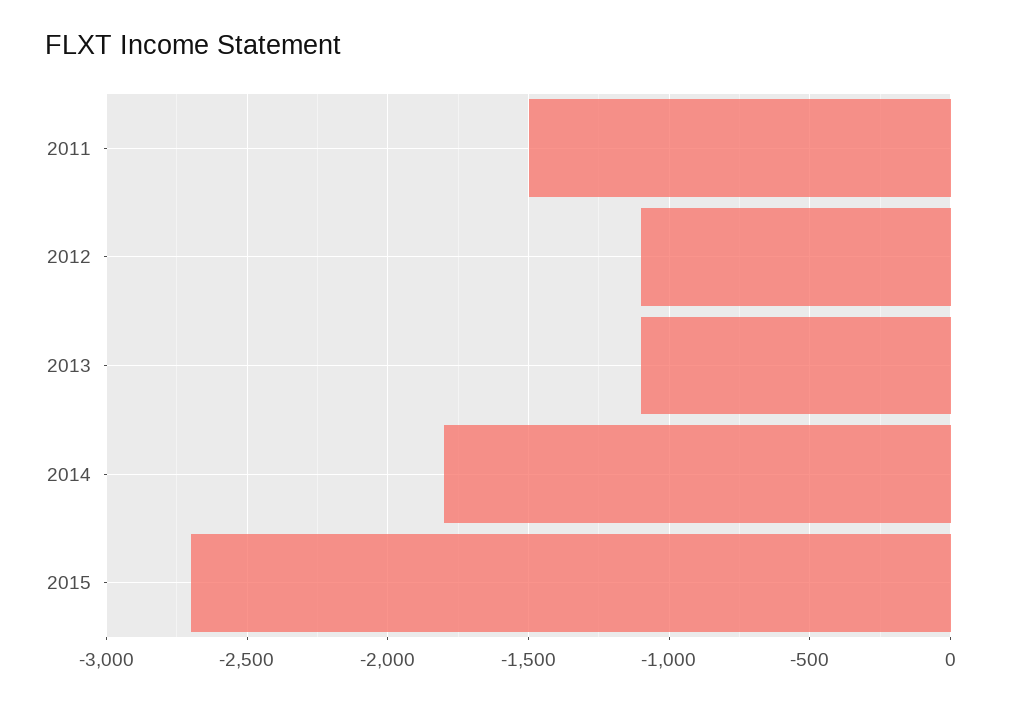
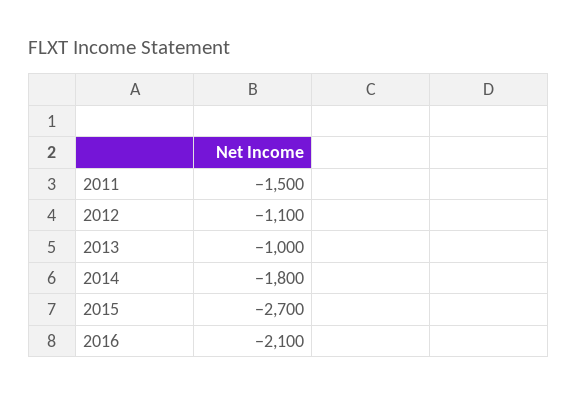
2013: -1100 -> -1000
2016: none -> -2100

